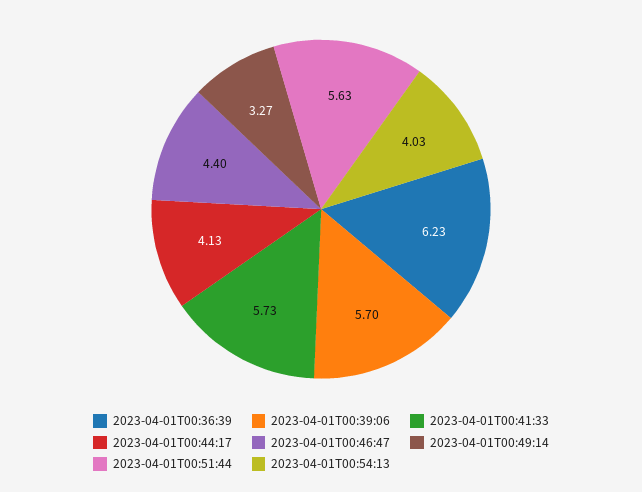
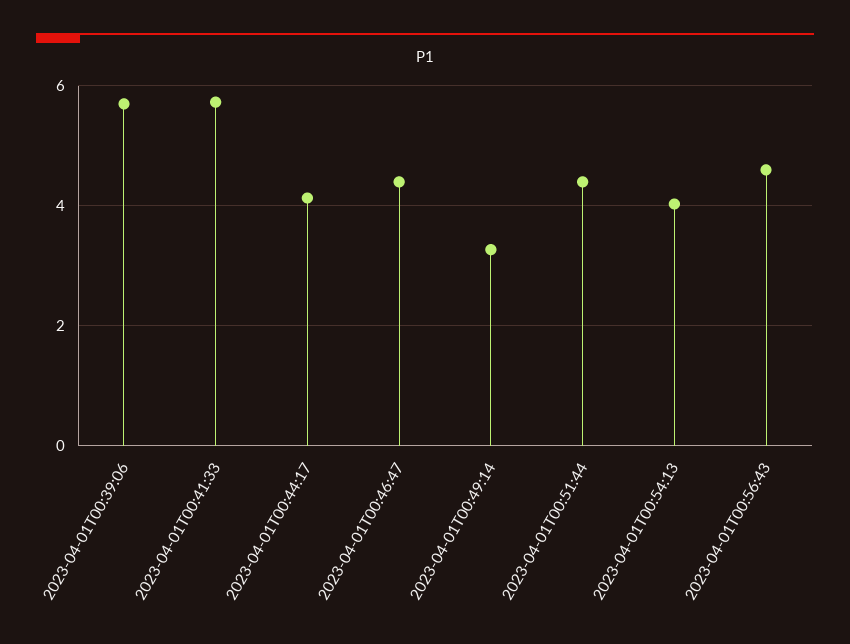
2023-04-01T00:36:39: 6.23 -> none
2023-04-01T00:51:44: 5.63 -> 4.4
2023-04-01T00:56:43: none -> 4.6

